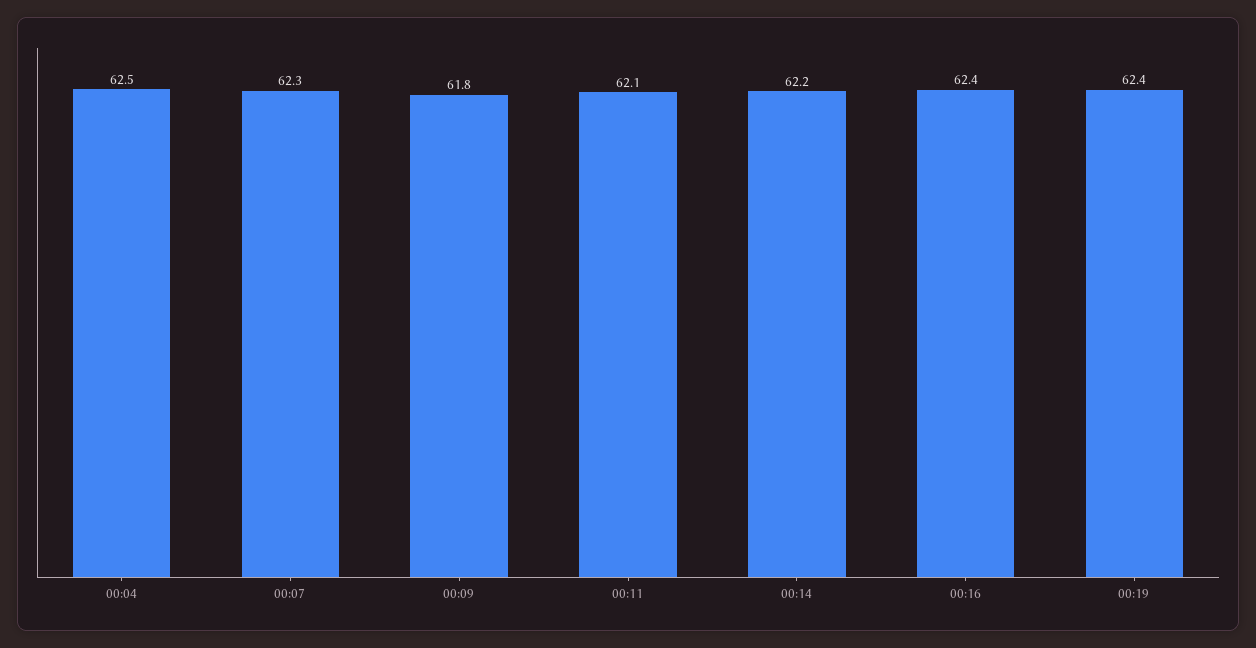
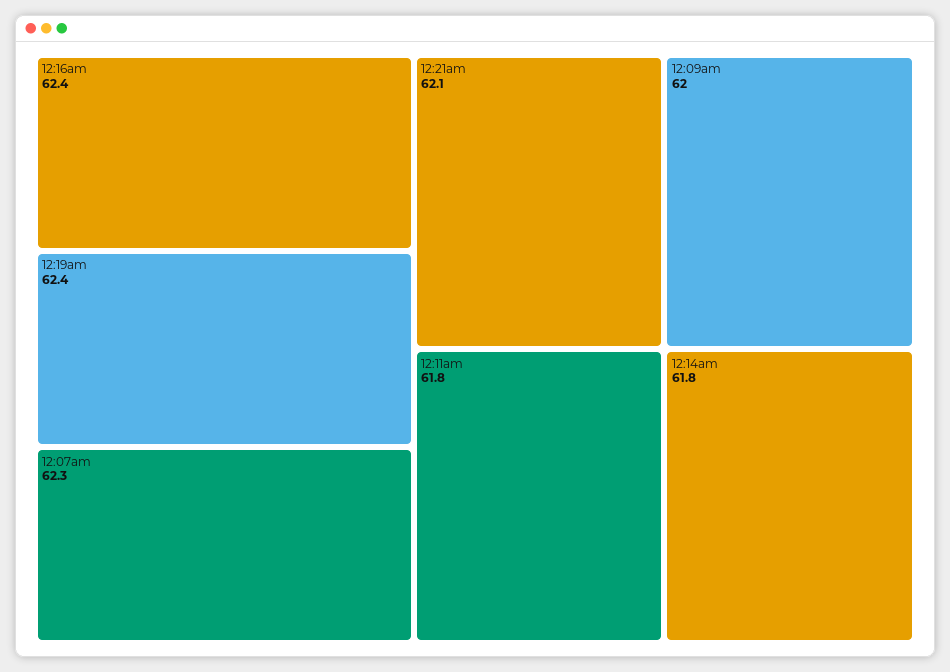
00:04: 62.5 -> none
00:09: 61.8 -> 62
00:11: 62.1 -> 61.8
00:14: 62.2 -> 61.8
12:21am: none -> 62.1

